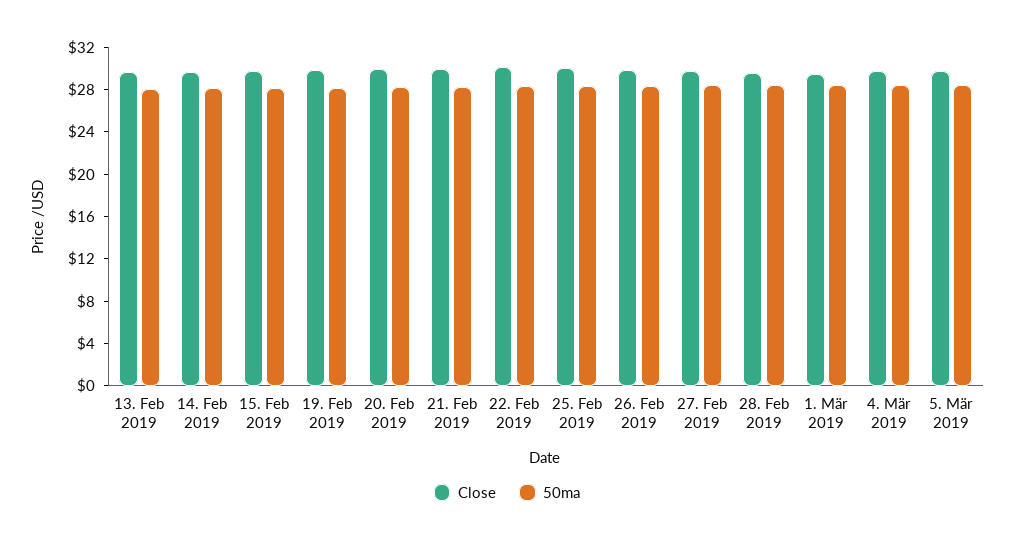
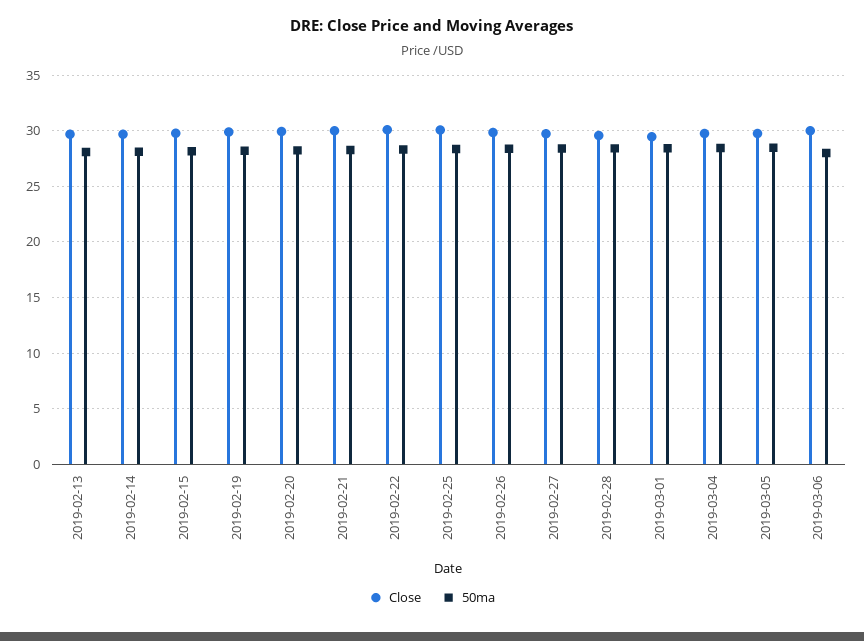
Close, 2019-03-06: none -> 30
50ma, 2019-03-06: none -> 28

